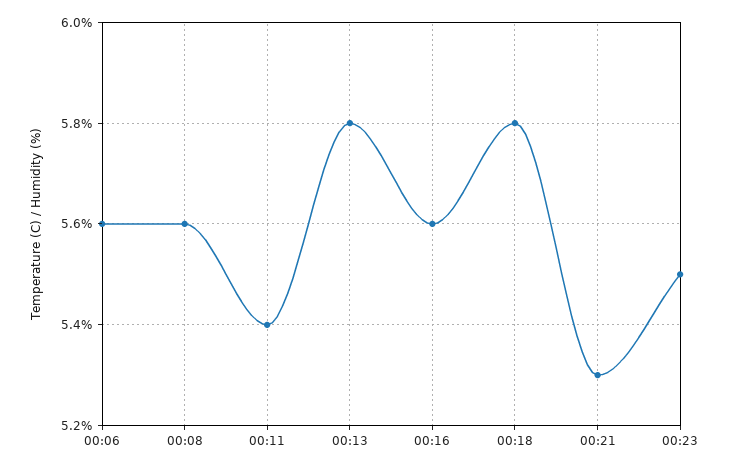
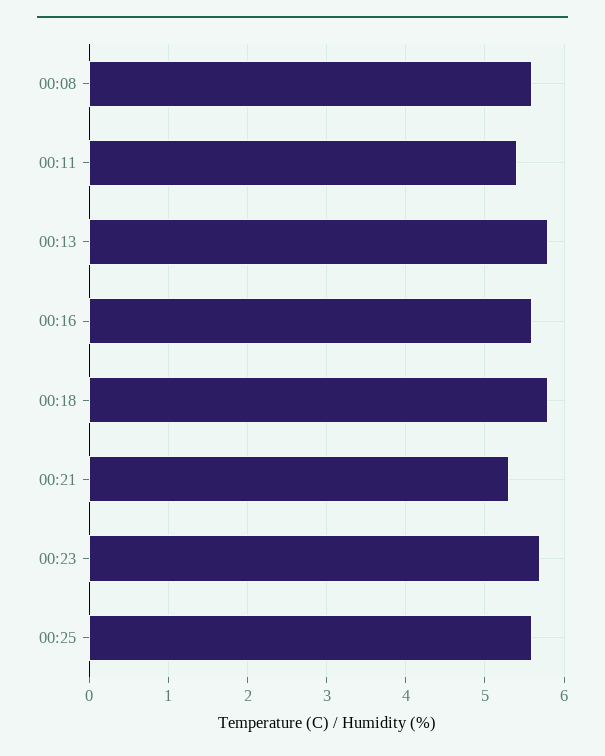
00:06: 5.6 -> none
00:23: 5.5 -> 5.7
00:25: none -> 5.6

